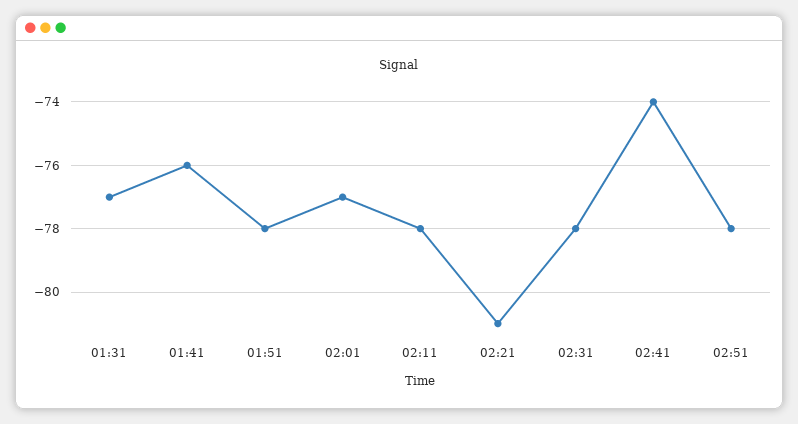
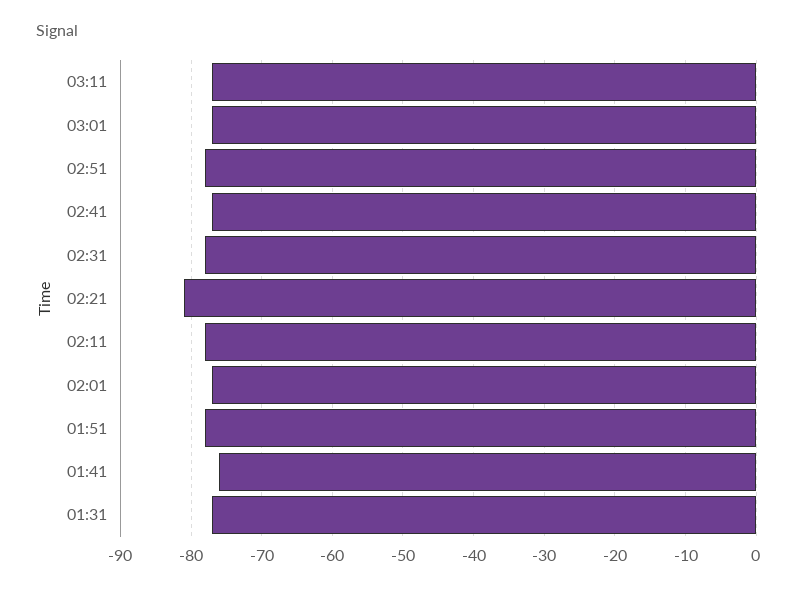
02:41: -74 -> -77
03:11: none -> -77
03:01: none -> -77

